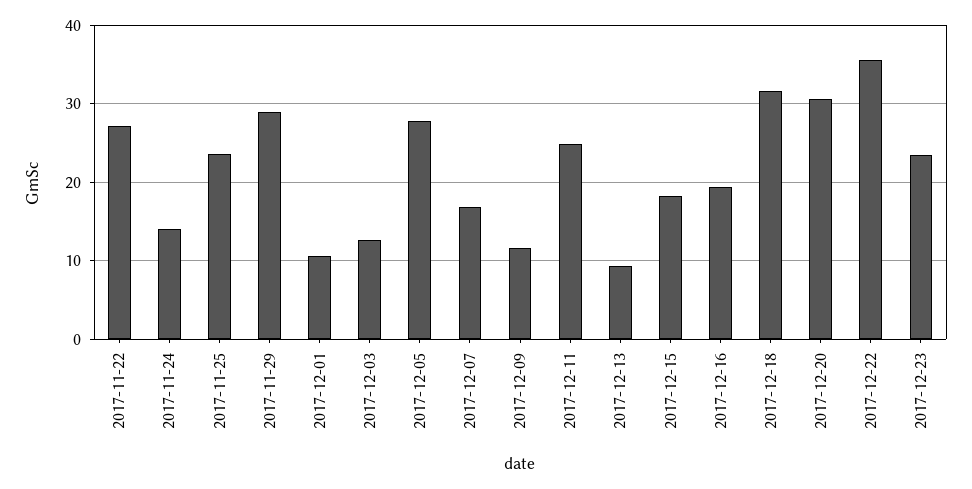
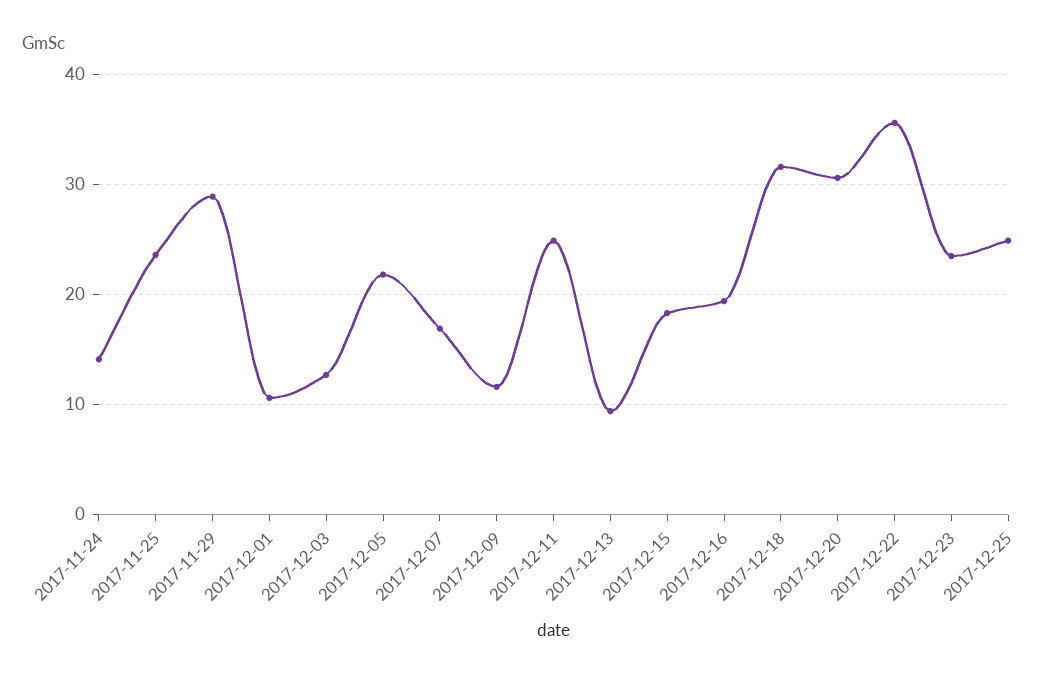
2017-11-22: 27 -> none
2017-12-05: 28 -> 22
2017-12-25: none -> 25

